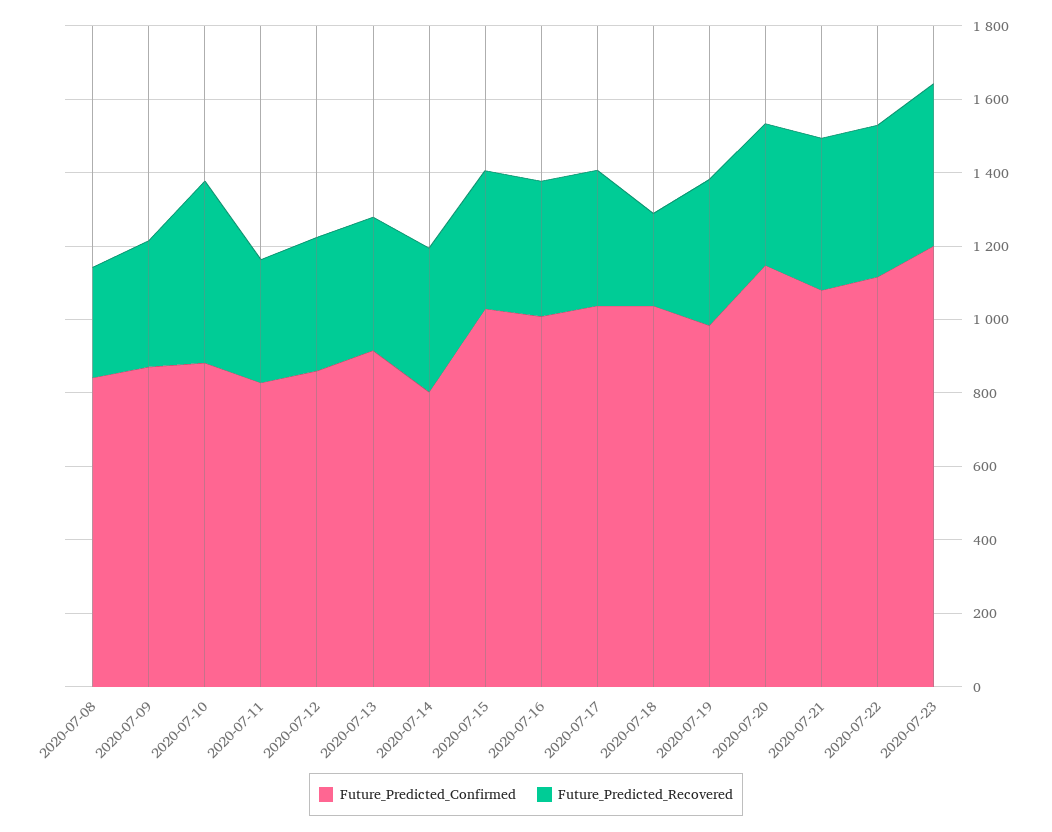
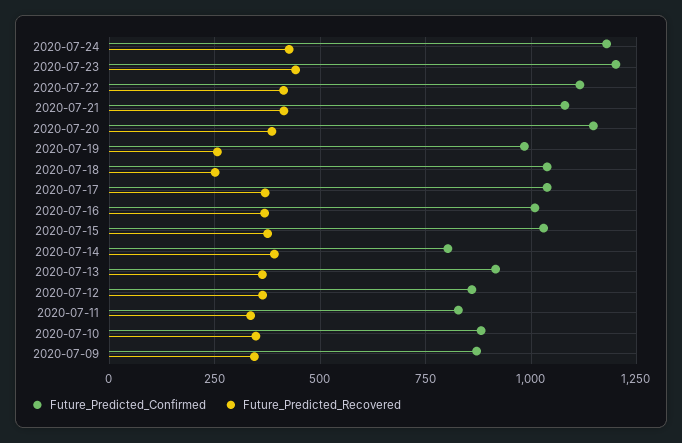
Future_Predicted_Confirmed, 2020-07-08: 850 -> none
Future_Predicted_Recovered, 2020-07-08: 300 -> none
Future_Predicted_Recovered, 2020-07-10: 500 -> 350
Future_Predicted_Recovered, 2020-07-19: 400 -> 250
Future_Predicted_Confirmed, 2020-07-24: none -> 1175
Future_Predicted_Recovered, 2020-07-24: none -> 425

